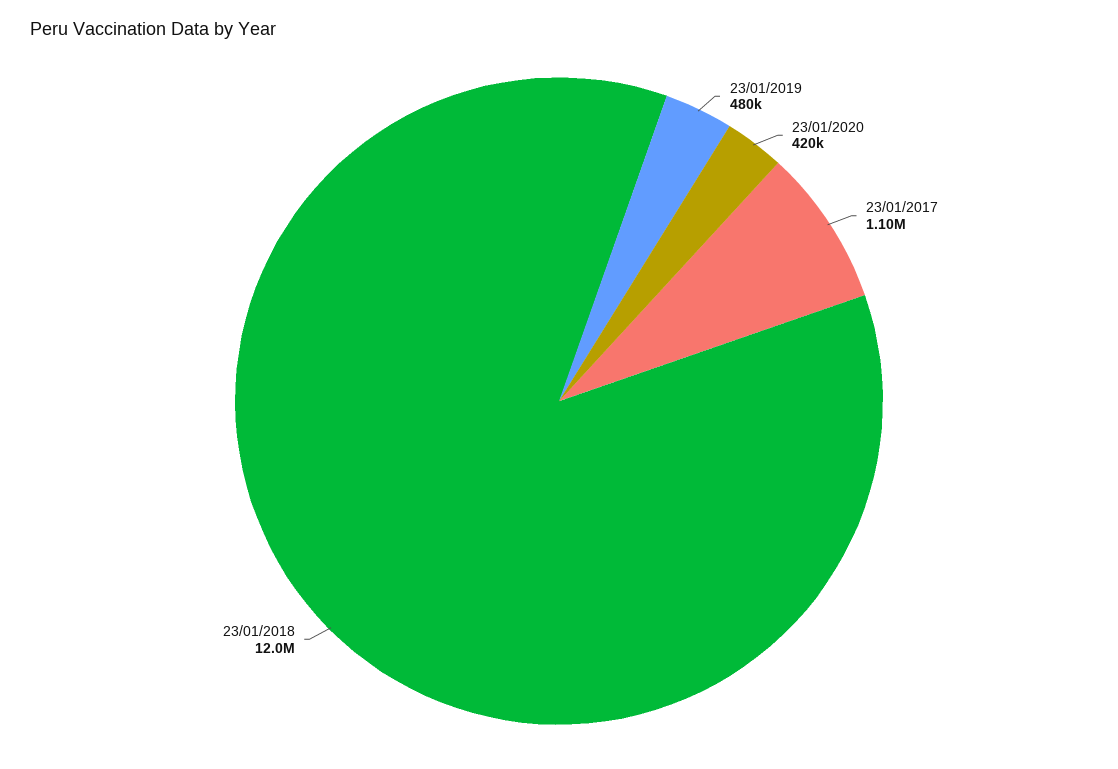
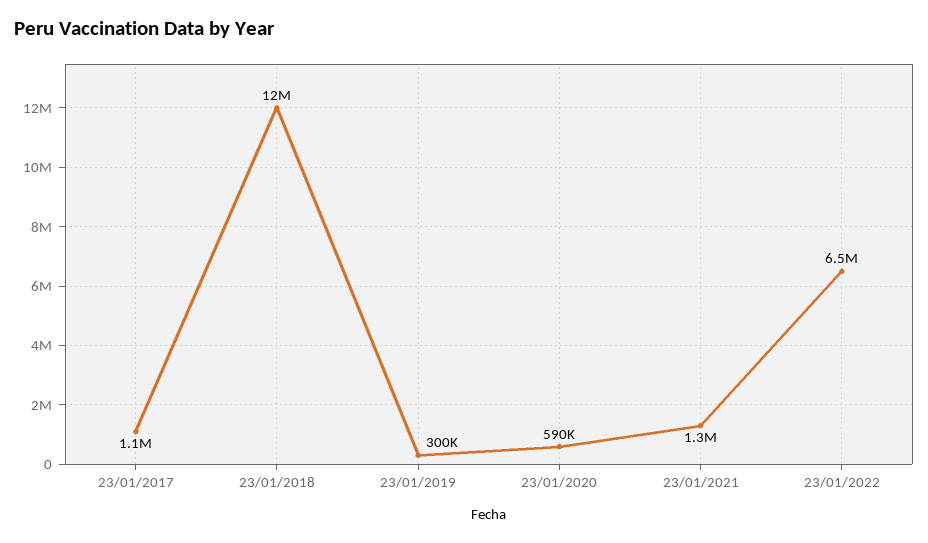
23/01/2019: 480000 -> 300000
23/01/2020: 420000 -> 590000
23/01/2021: none -> 1300000
23/01/2022: none -> 6500000

